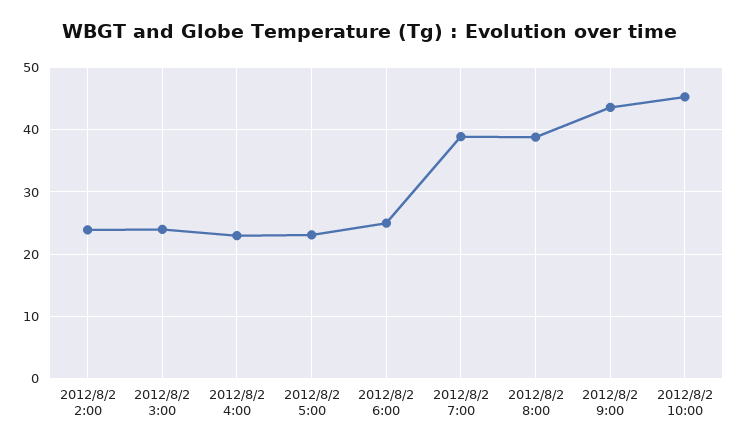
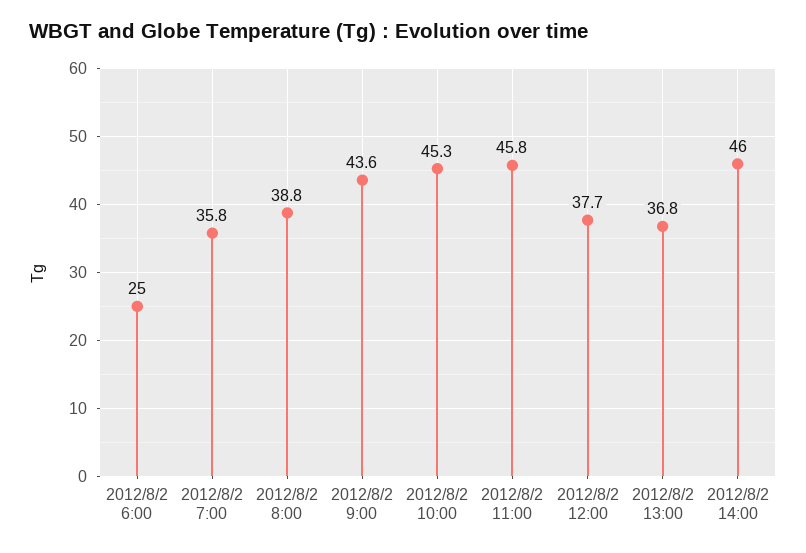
2012/8/2 2:00: 24 -> none
2012/8/2 3:00: 24 -> none
2012/8/2 4:00: 23 -> none
2012/8/2 5:00: 23 -> none
2012/8/2 7:00: 39 -> 35.8
2012/8/2 11:00: none -> 45.8
2012/8/2 12:00: none -> 37.7
2012/8/2 13:00: none -> 36.8
2012/8/2 14:00: none -> 46

